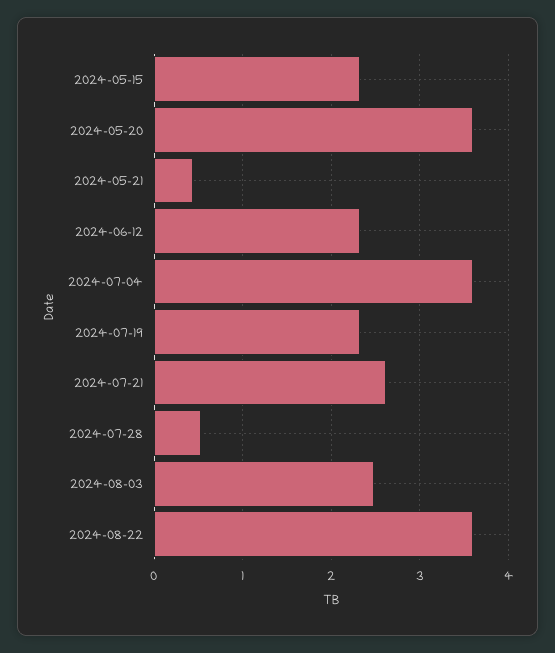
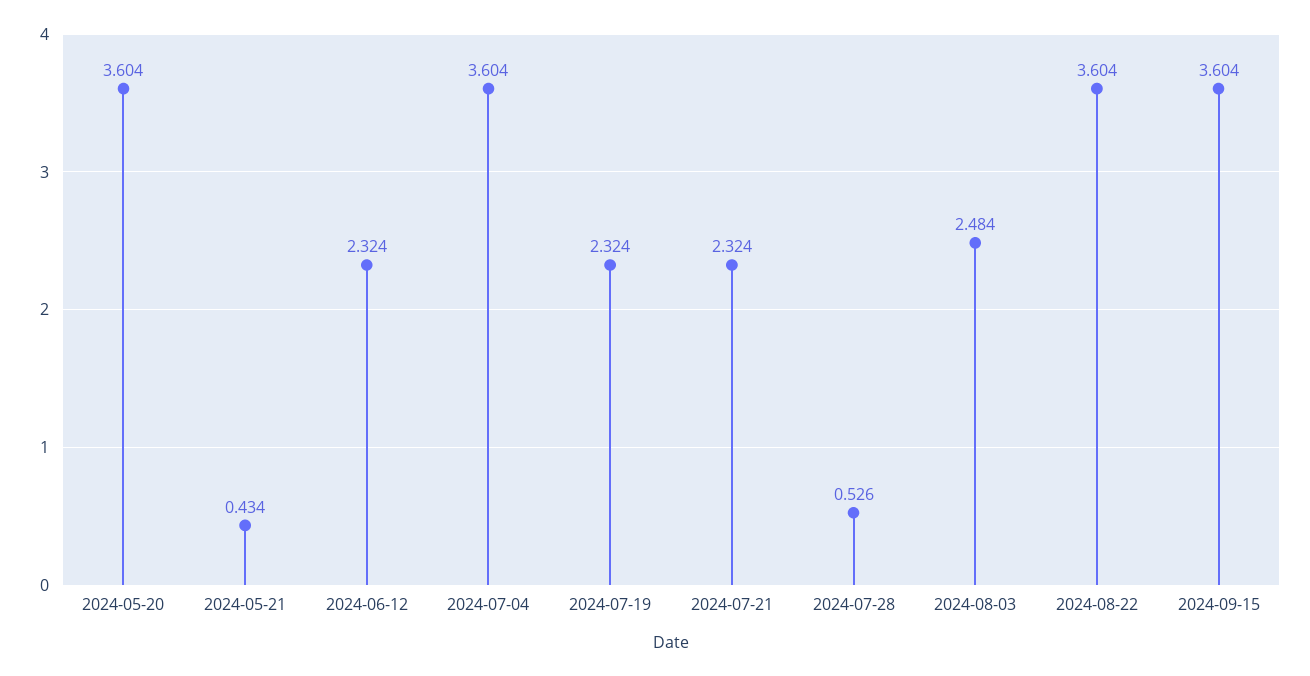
2024-05-15: 2.3 -> none
2024-07-21: 2.6 -> 2.324
2024-09-15: none -> 3.604

